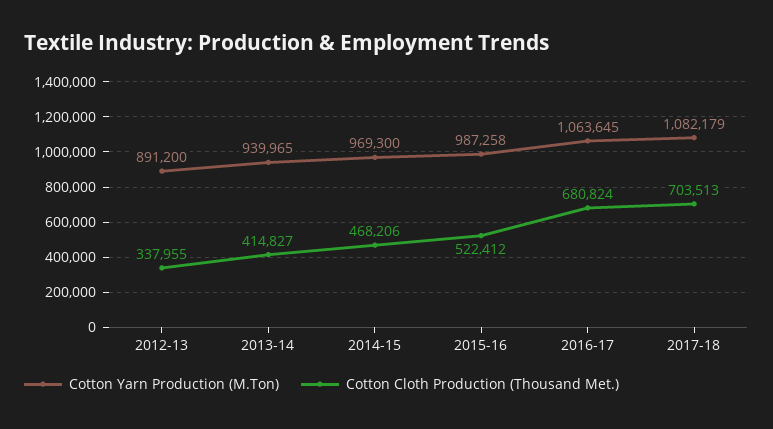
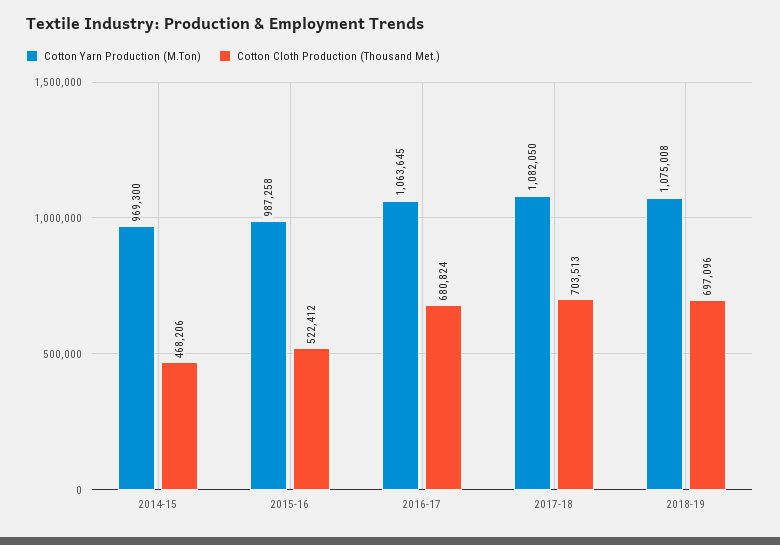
Cotton Yarn Production (M.Ton), 2012-13: 891200 -> none
Cotton Cloth Production (Thousand Met.), 2012-13: 337955 -> none
Cotton Yarn Production (M.Ton), 2013-14: 939965 -> none
Cotton Cloth Production (Thousand Met.), 2013-14: 414827 -> none
Cotton Yarn Production (M.Ton), 2017-18: 1082179 -> 1082050
Cotton Yarn Production (M.Ton), 2018-19: none -> 1075008
Cotton Cloth Production (Thousand Met.), 2018-19: none -> 697096

